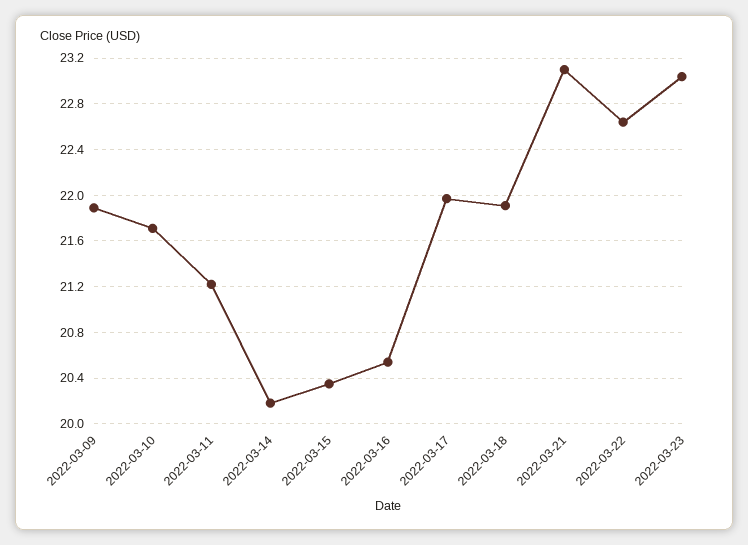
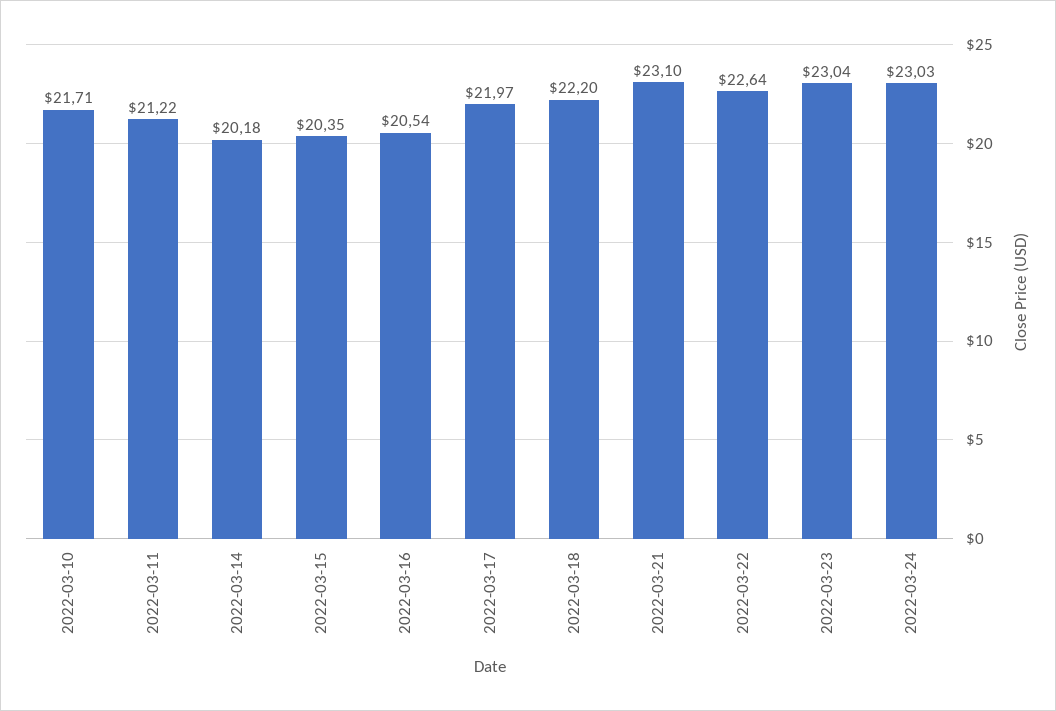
2022-03-09: 21.9 -> none
2022-03-18: 21.9 -> 22.2
2022-03-24: none -> 23.03

